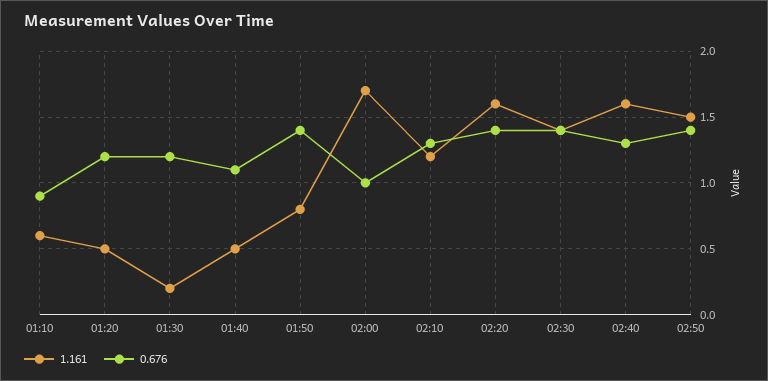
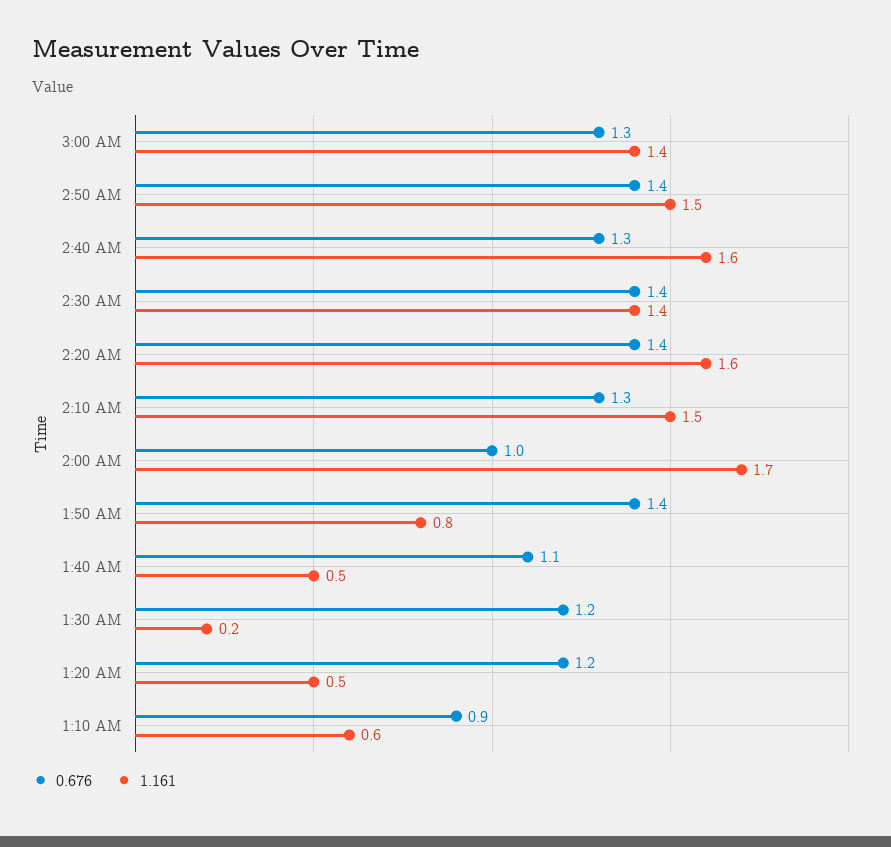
1.161, 02:10: 1.2 -> 1.5
0.676, 3:00 AM: none -> 1.3
1.161, 3:00 AM: none -> 1.4

